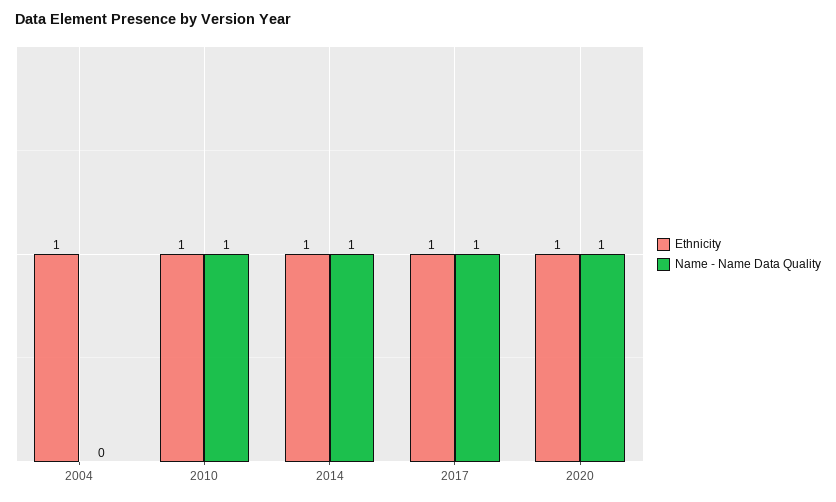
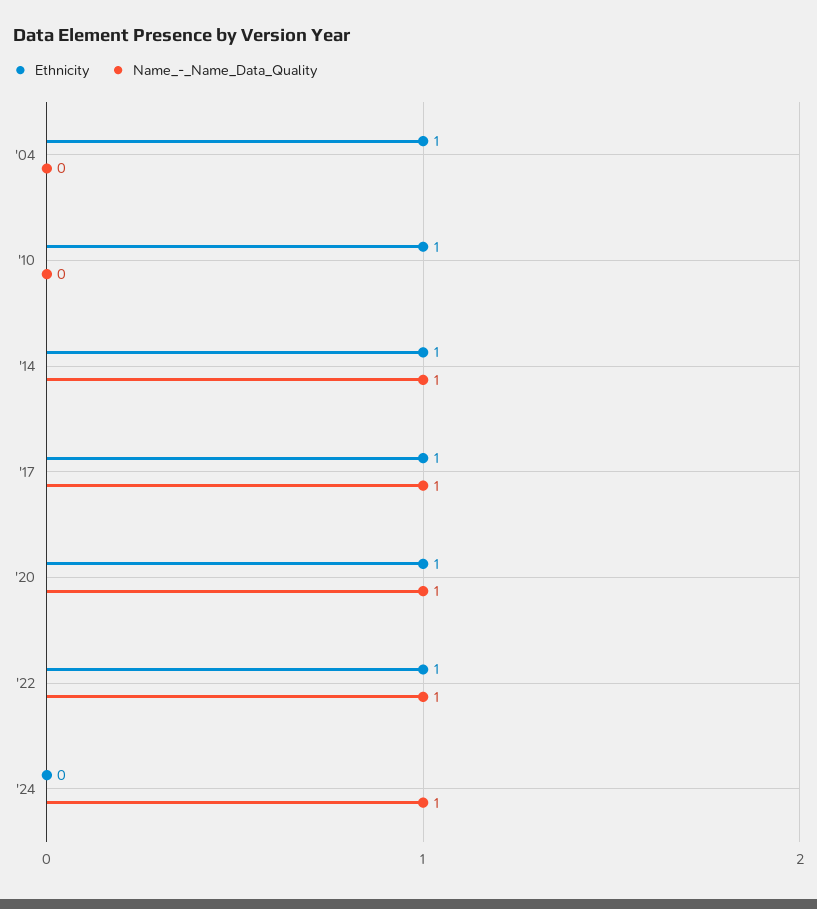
Name - Name Data Quality, 2010: 1 -> 0
Ethnicity, '22: none -> 1
Name - Name Data Quality, '22: none -> 1
Ethnicity, '24: none -> 0
Name - Name Data Quality, '24: none -> 1

